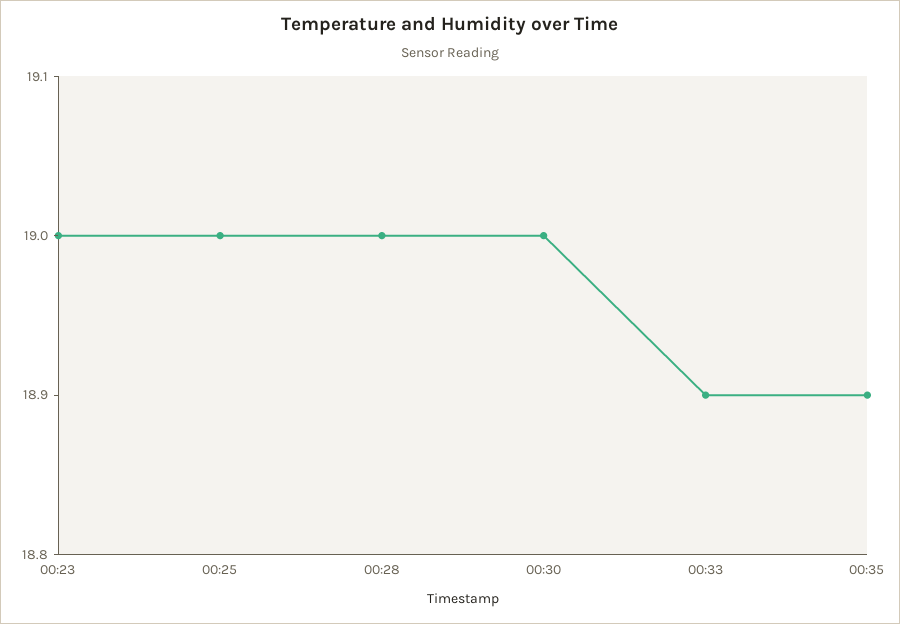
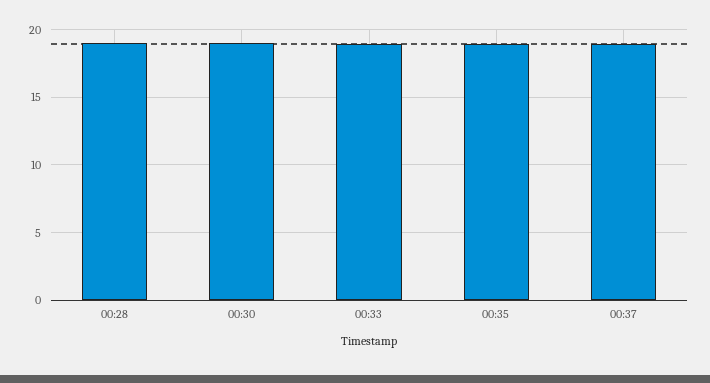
00:23: 19 -> none
00:25: 19 -> none
00:37: none -> 19

